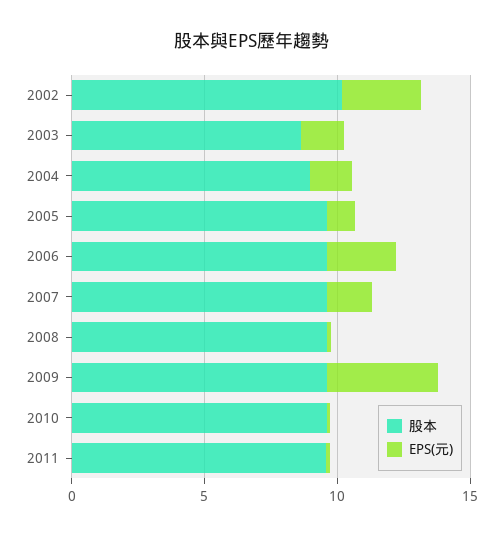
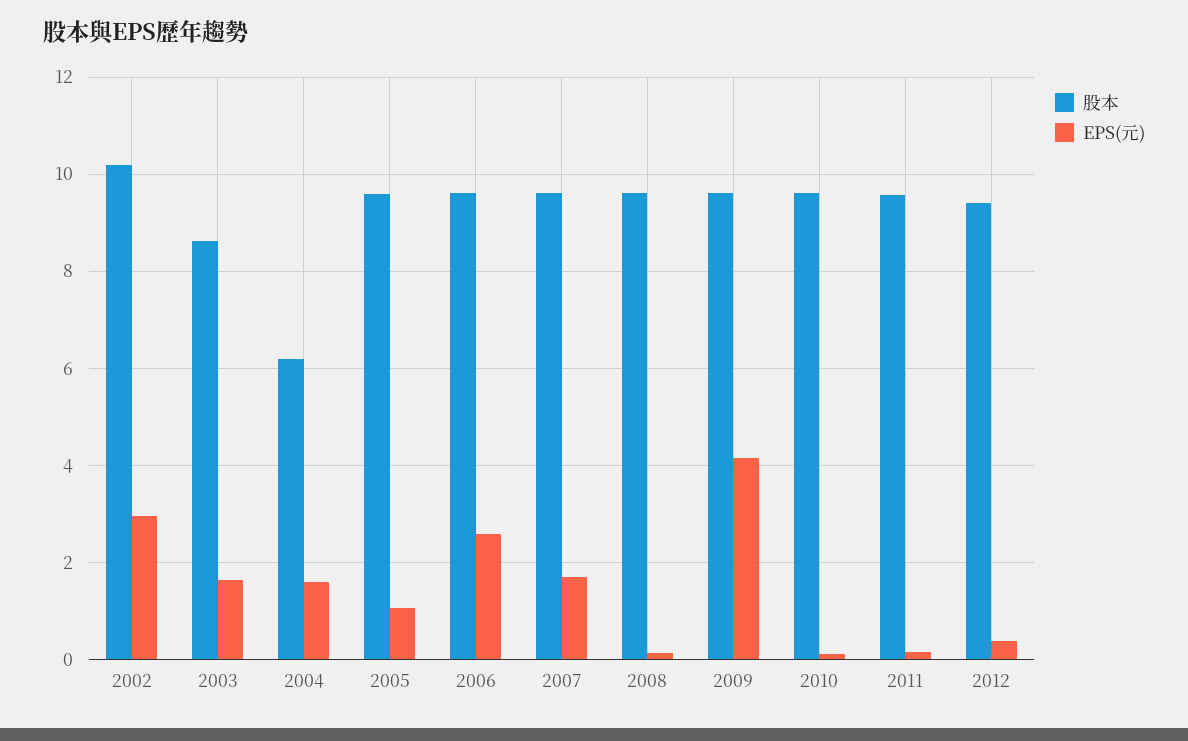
股本, 2004: 9 -> 6.2
股本, 2012: none -> 9.4
EPS(元), 2012: none -> 0.4

